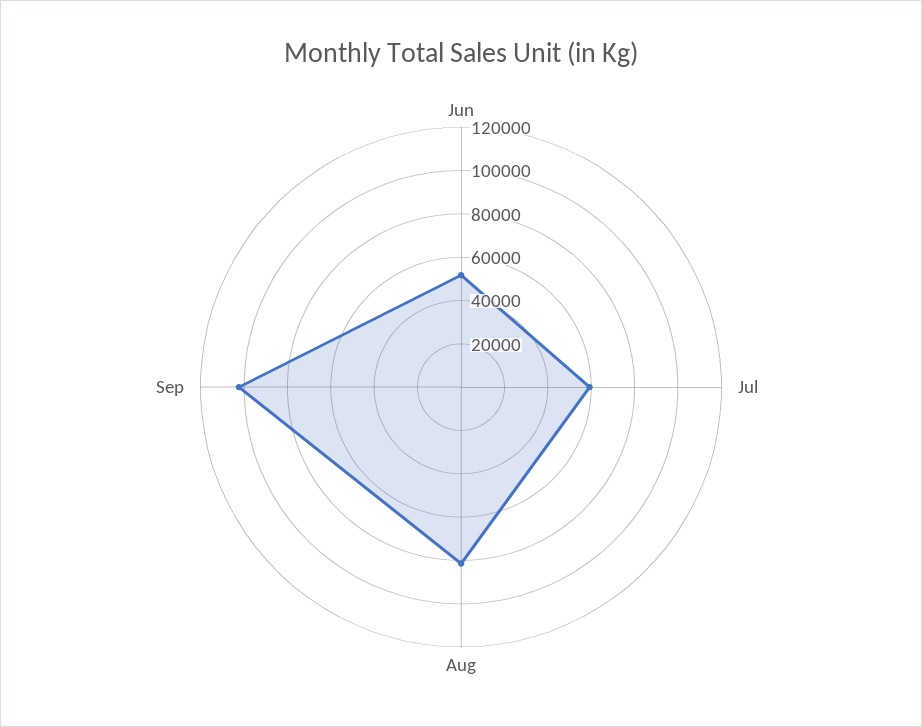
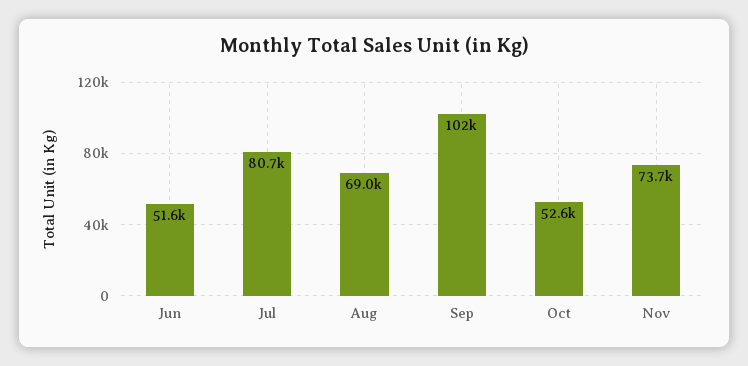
Jul: 60000 -> 80700
Aug: 80000 -> 69000
Oct: none -> 52600
Nov: none -> 73700

